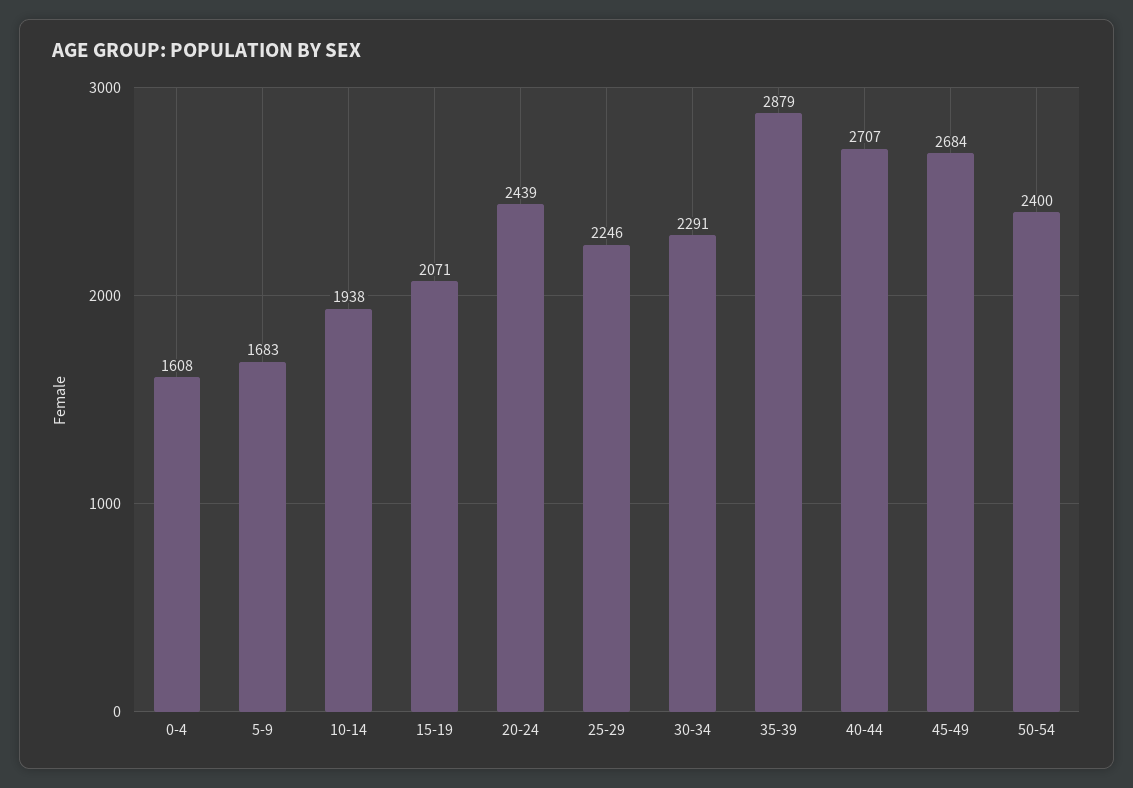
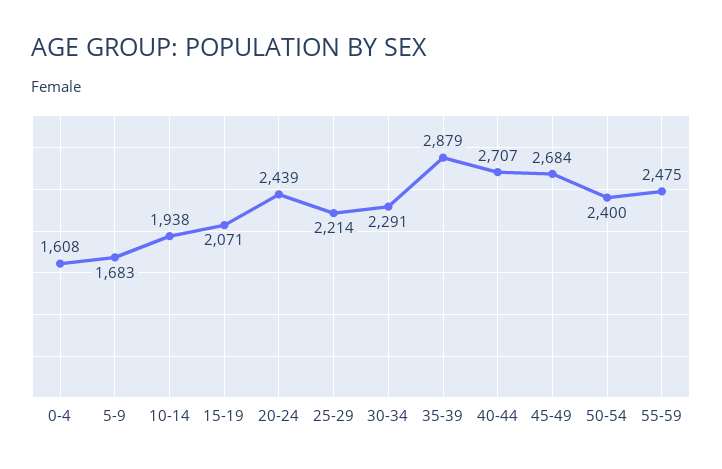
25-29: 2246 -> 2214
55-59: none -> 2475

